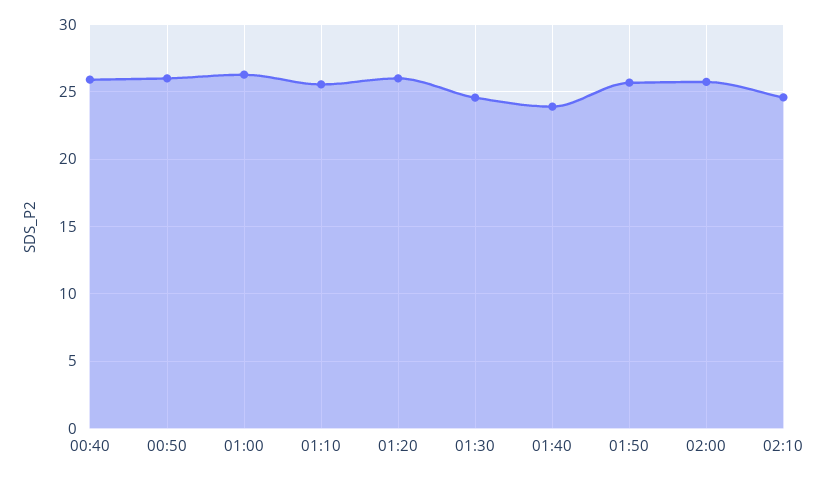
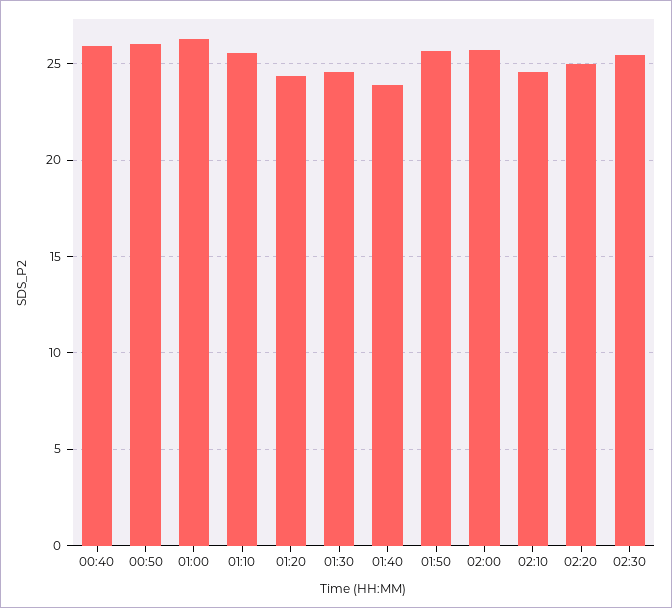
01:20: 26 -> 24.5
02:20: none -> 25
02:30: none -> 25.5

